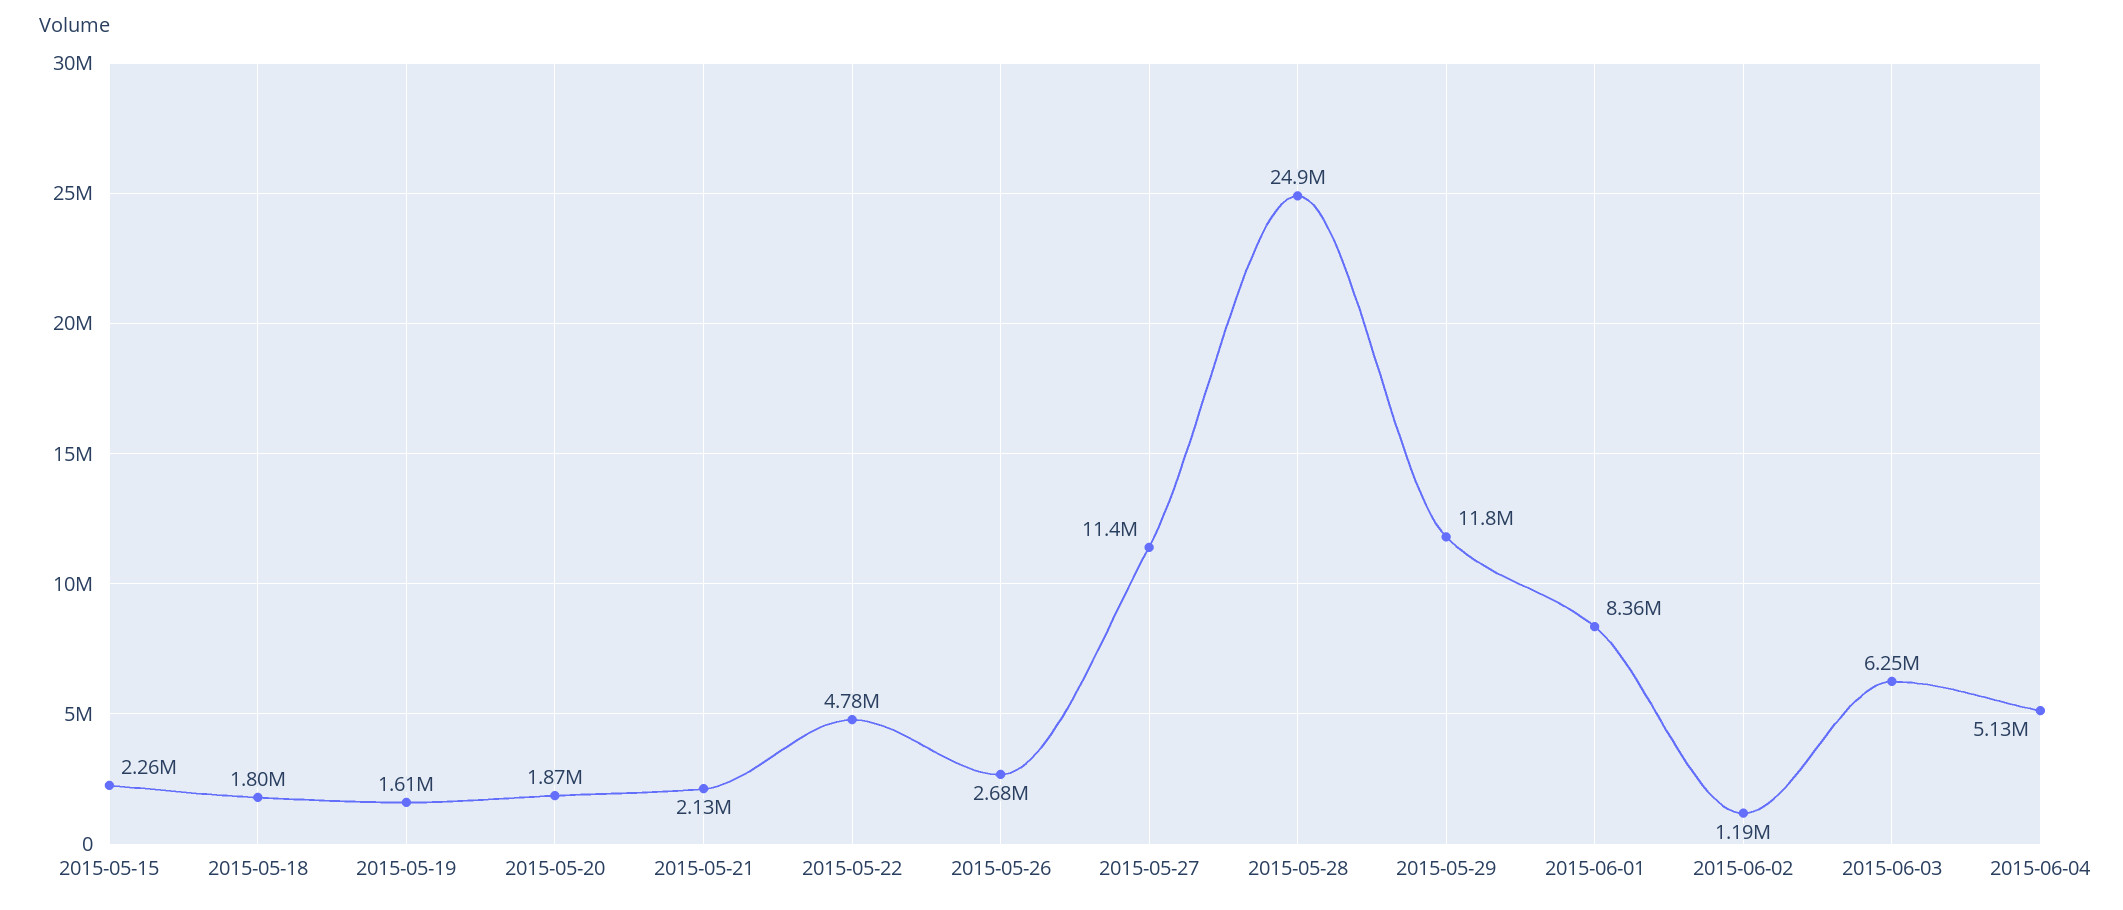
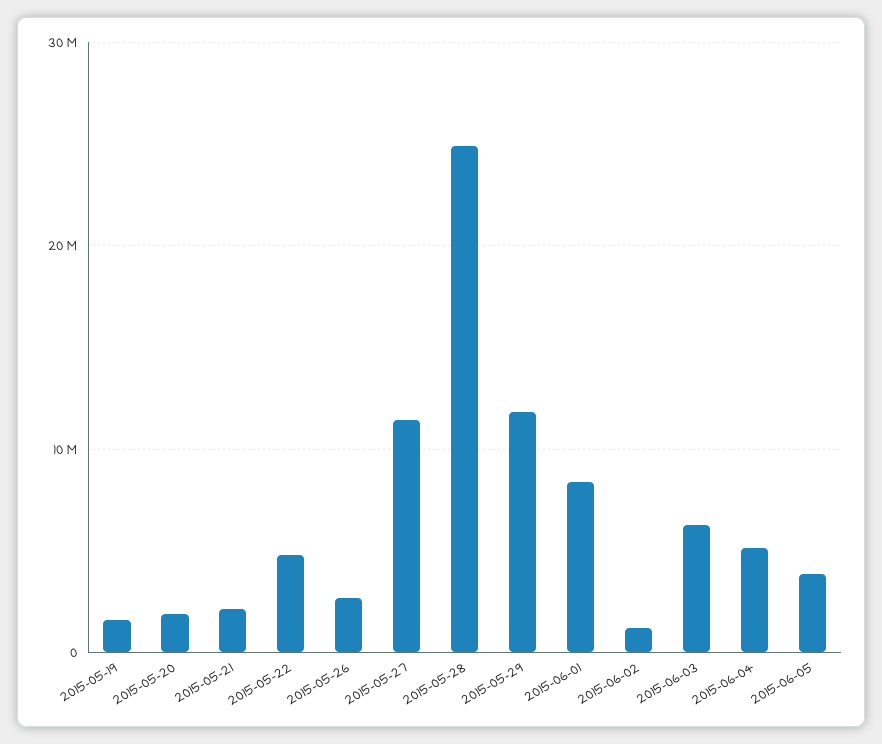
2015-05-15: 2260000 -> none
2015-05-18: 1800000 -> none
2015-06-05: none -> 4000000

